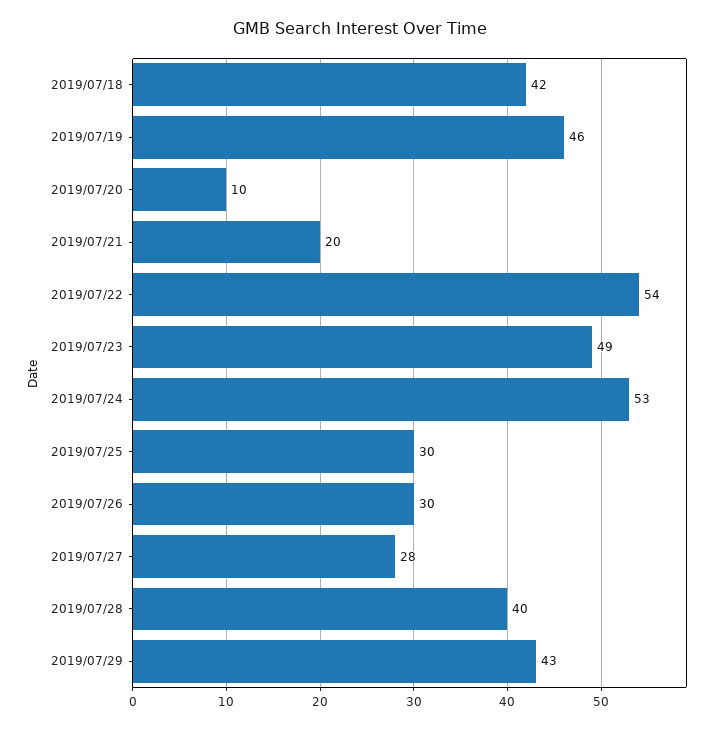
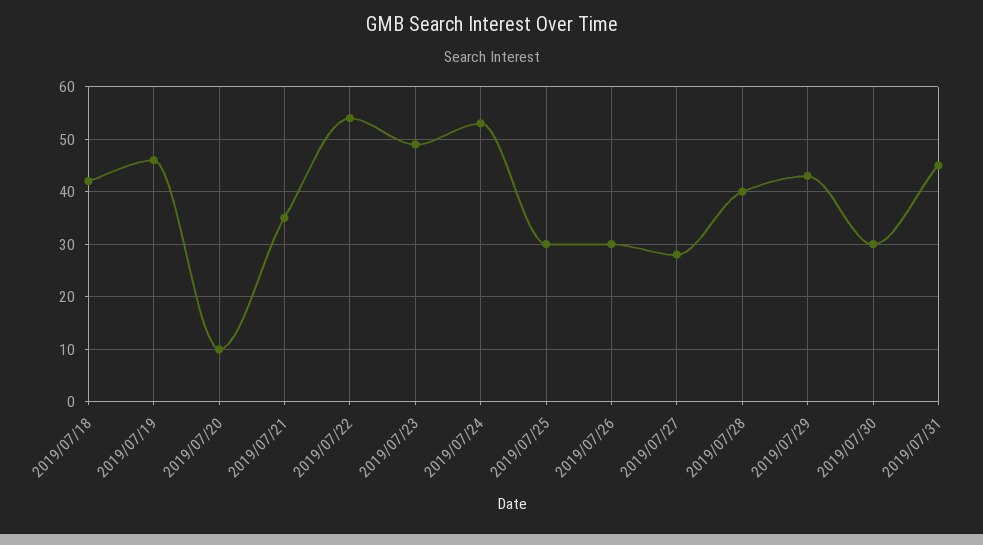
2019/07/21: 20 -> 35
2019/07/30: none -> 30
2019/07/31: none -> 45

